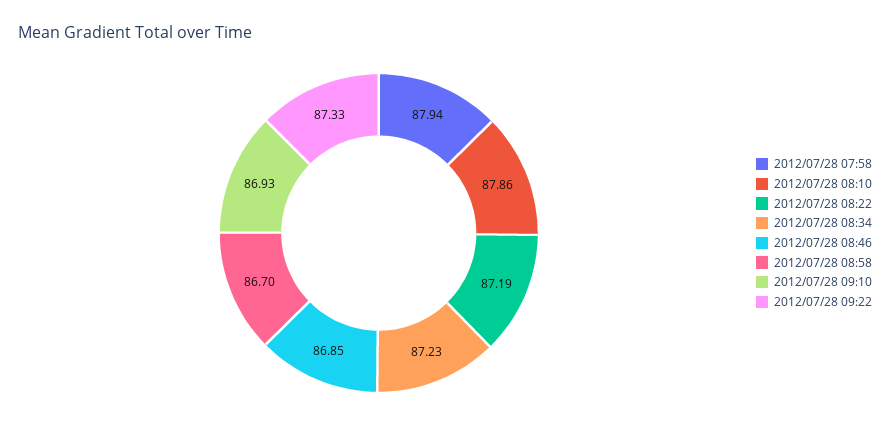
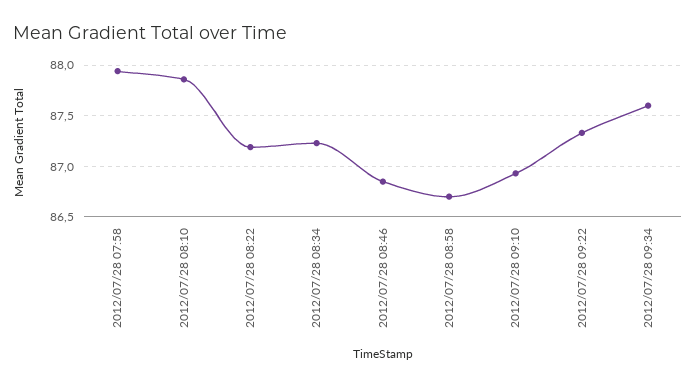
2012/07/28 09:34: none -> 87.6

